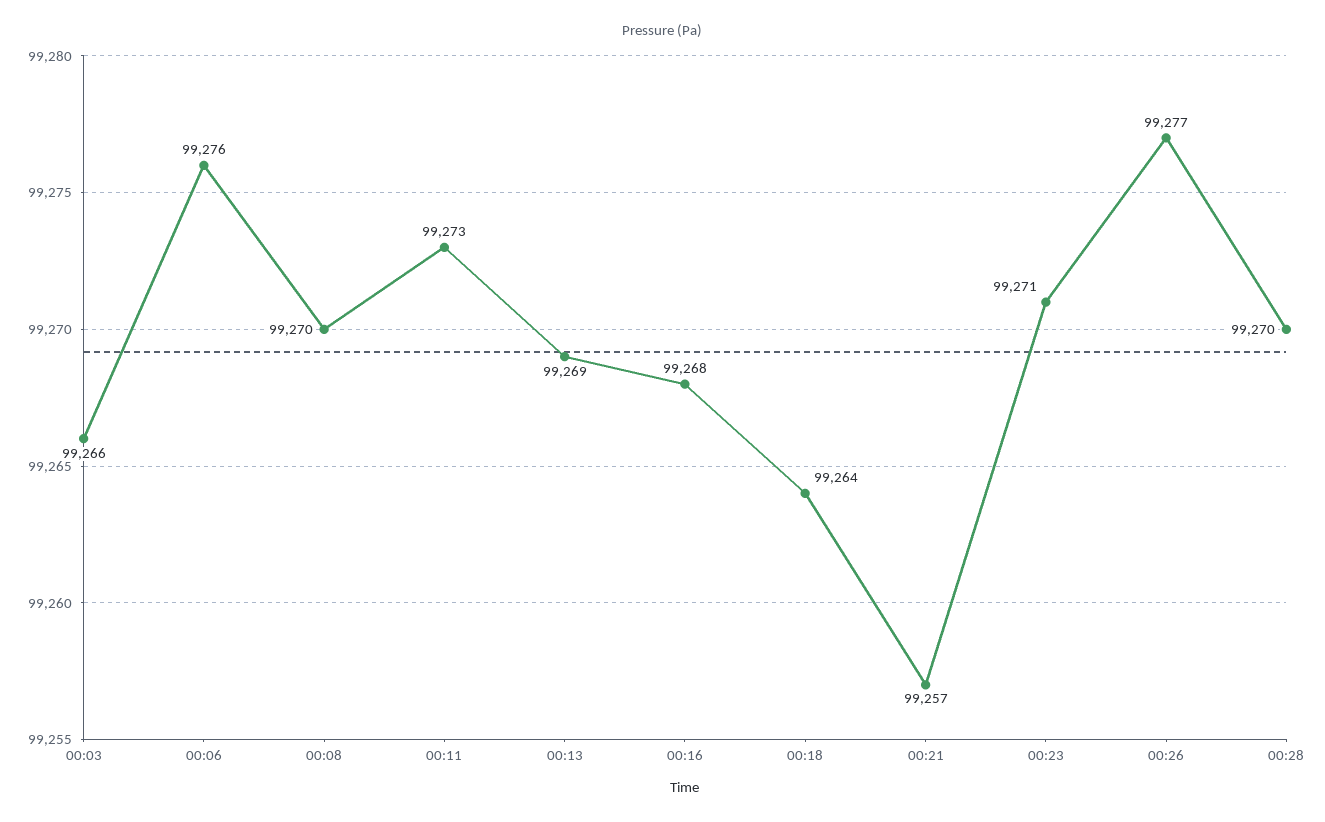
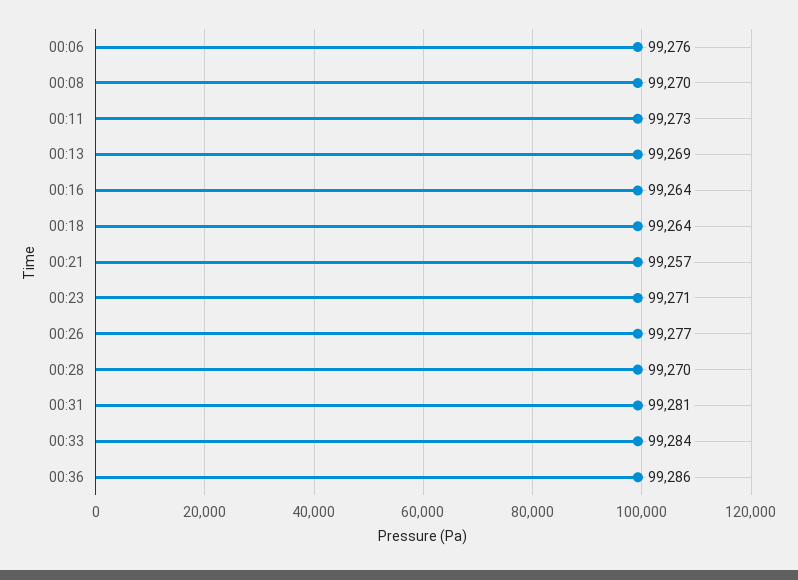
00:03: 99266 -> none
00:16: 99268 -> 99264
00:31: none -> 99281
00:33: none -> 99284
00:36: none -> 99286

